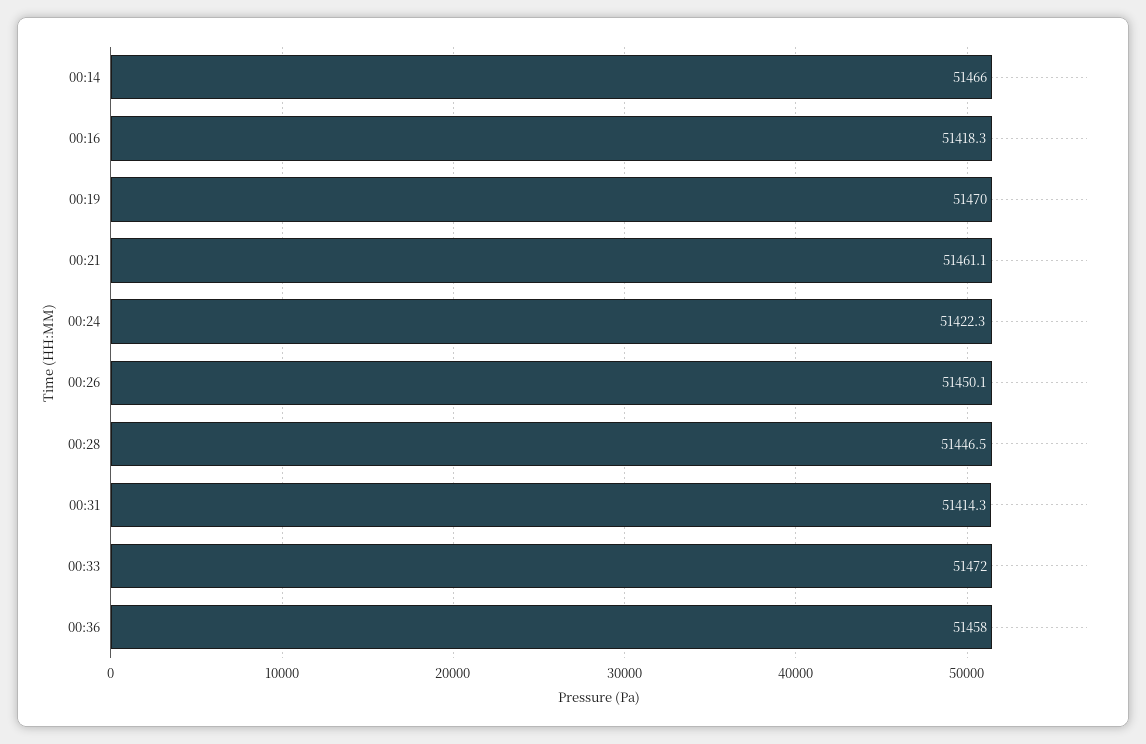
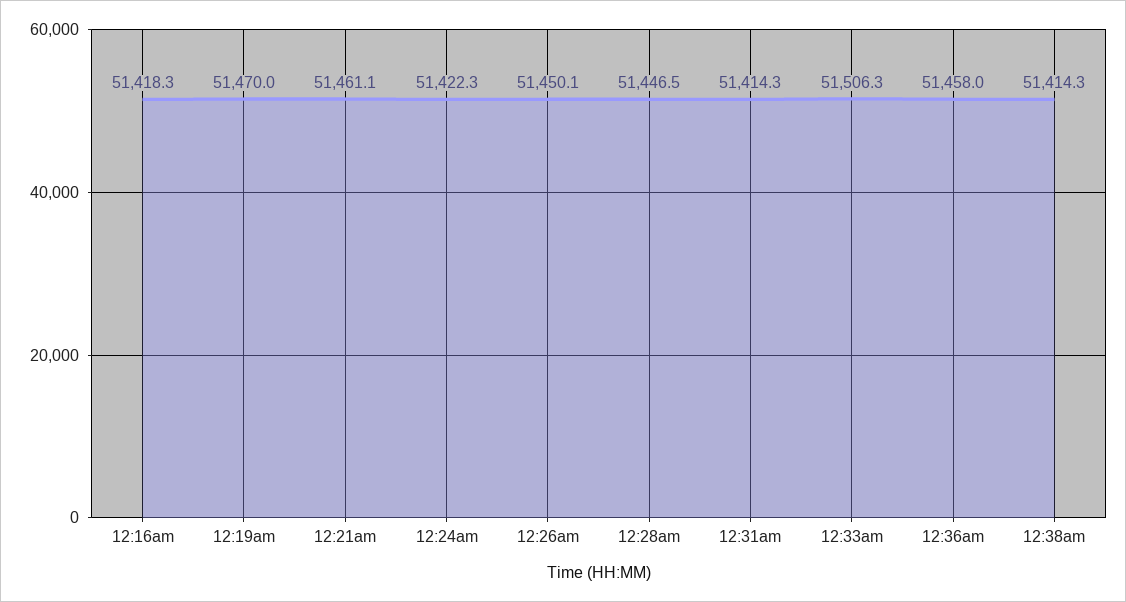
00:14: 51466 -> none
00:33: 51472 -> 51506.3
12:38am: none -> 51414.3

